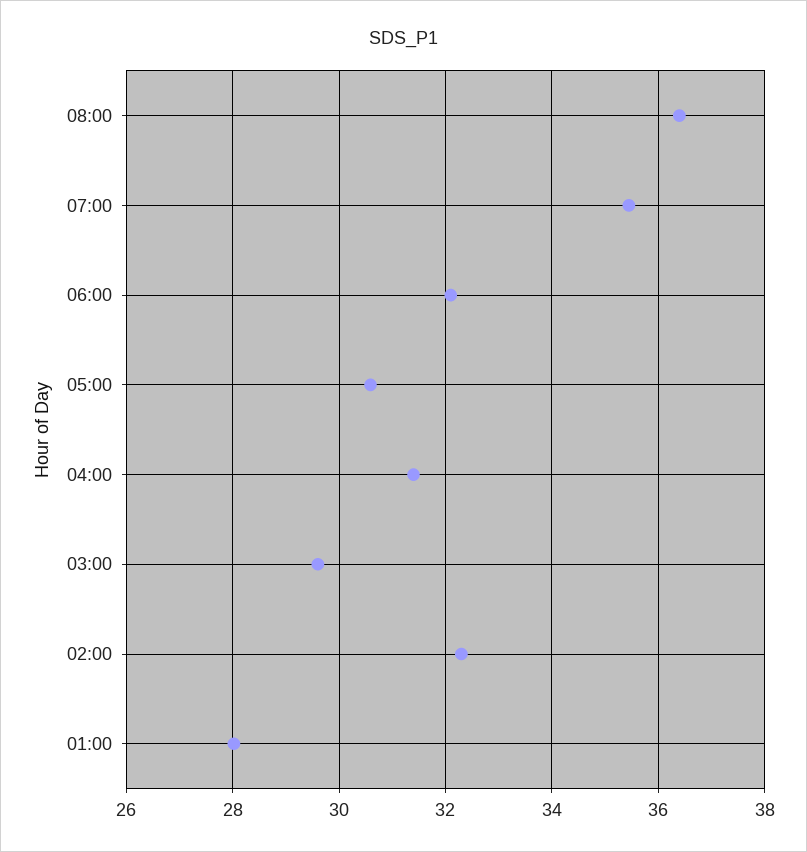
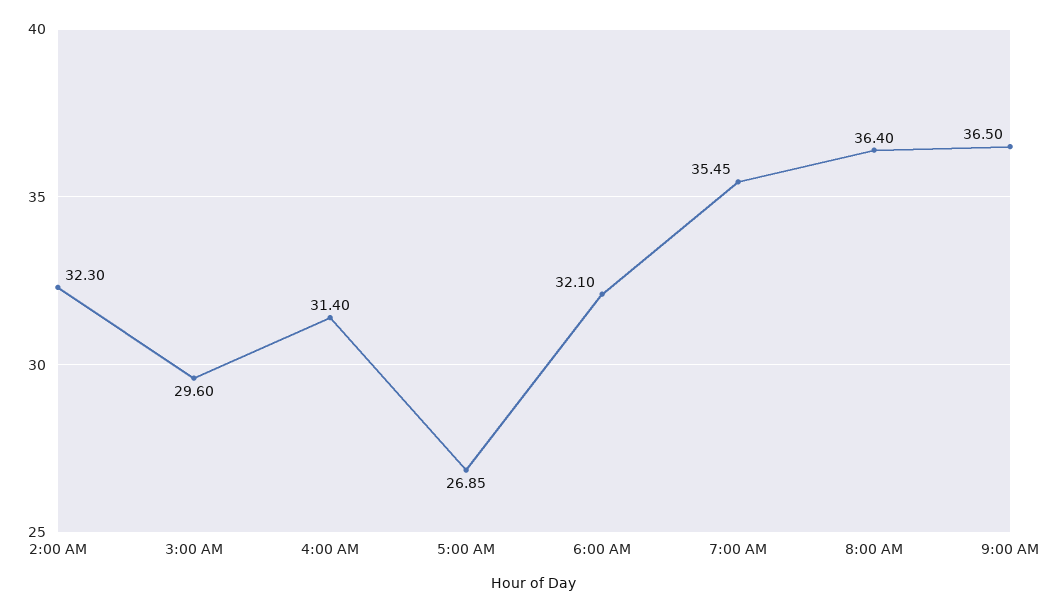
05:00: 30.6 -> 26.85
01:00: 28 -> none
9:00 AM: none -> 36.5

